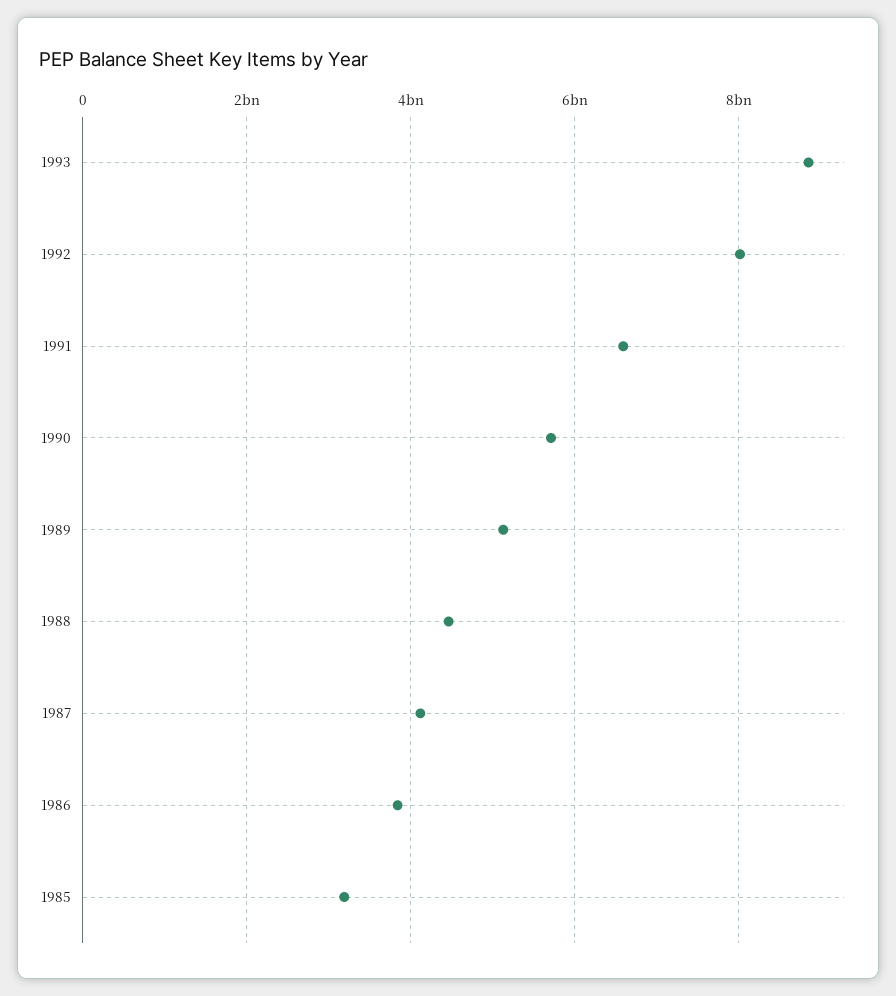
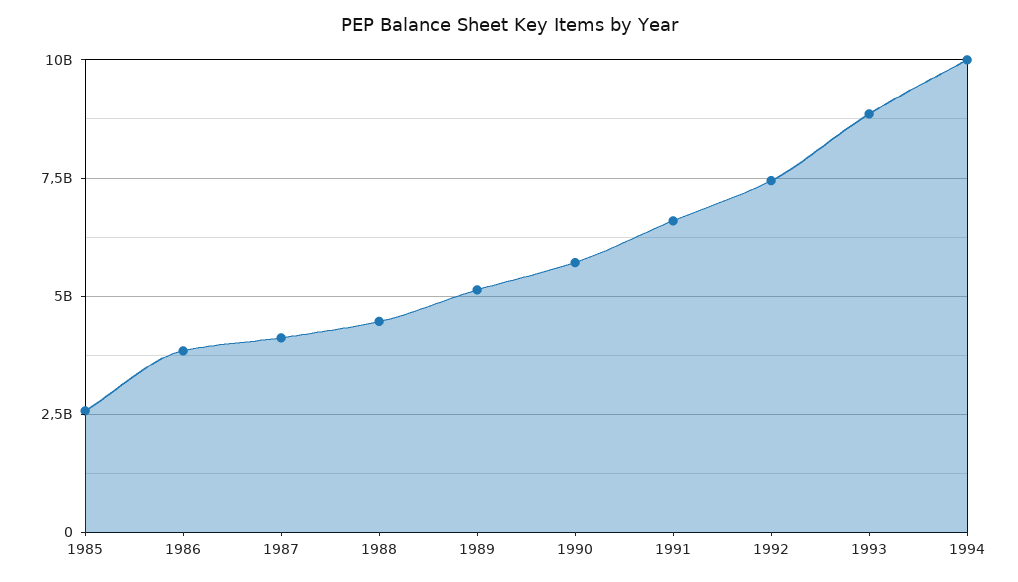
1992: 8000000000 -> 7500000000
1985: 3200000000 -> 2500000000
1994: none -> 10000000000

